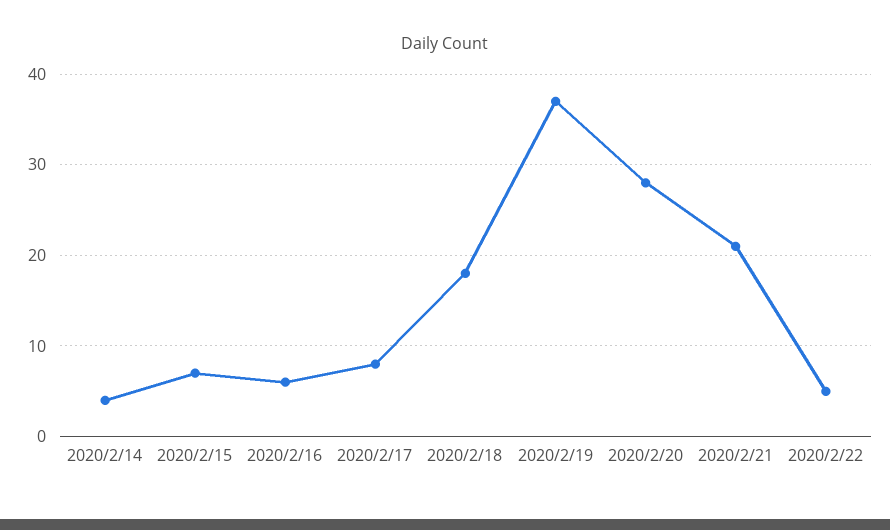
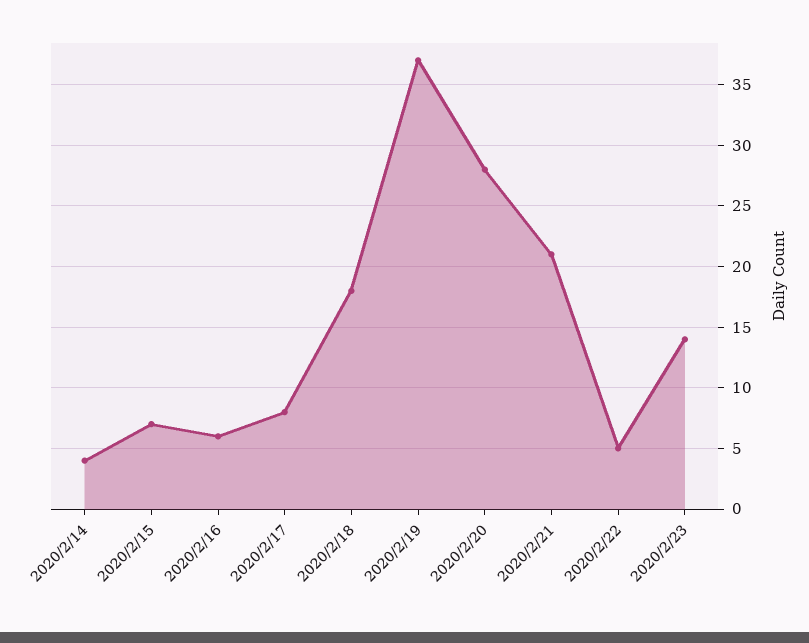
2020/2/23: none -> 14

